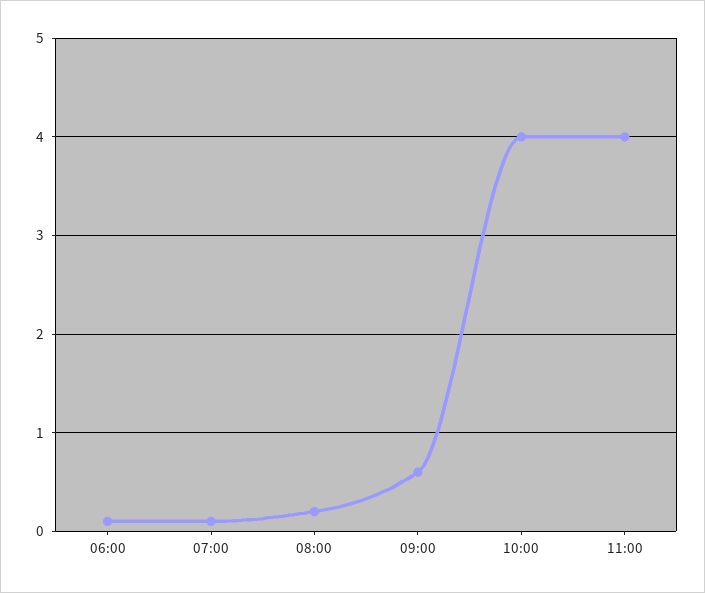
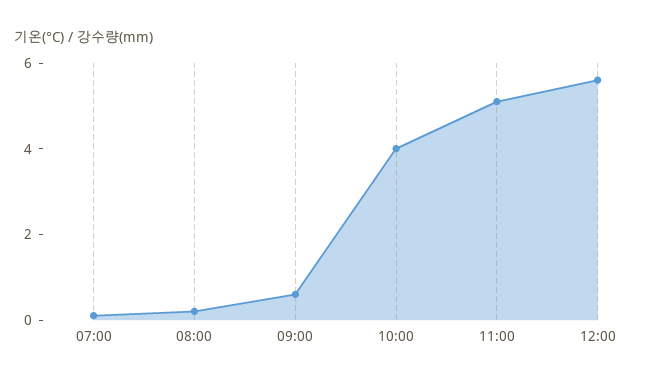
06:00: 0.1 -> none
11:00: 4 -> 5
12:00: none -> 5.5

